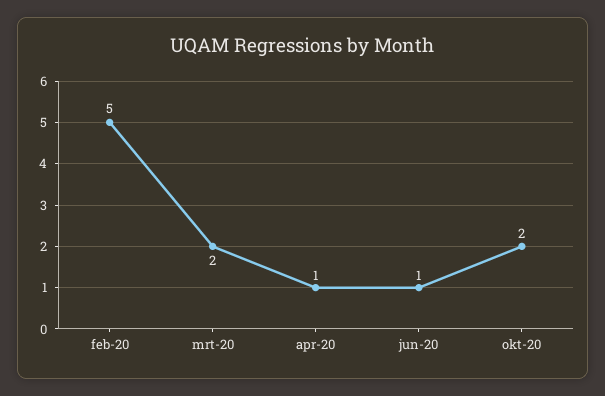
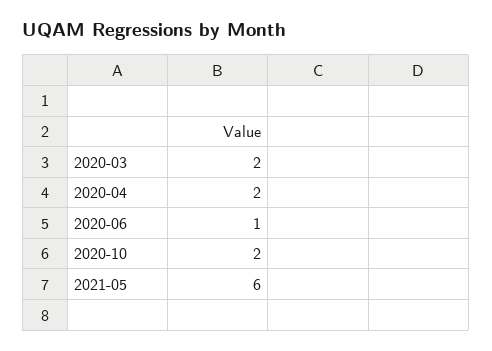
feb-20: 5 -> none
apr-20: 1 -> 2
2021-05: none -> 6

